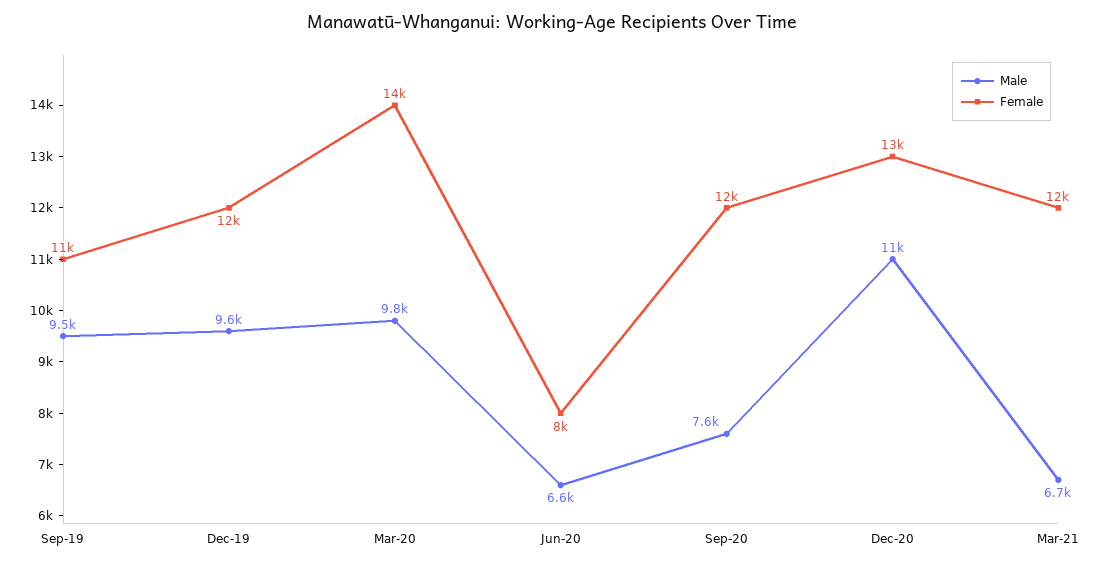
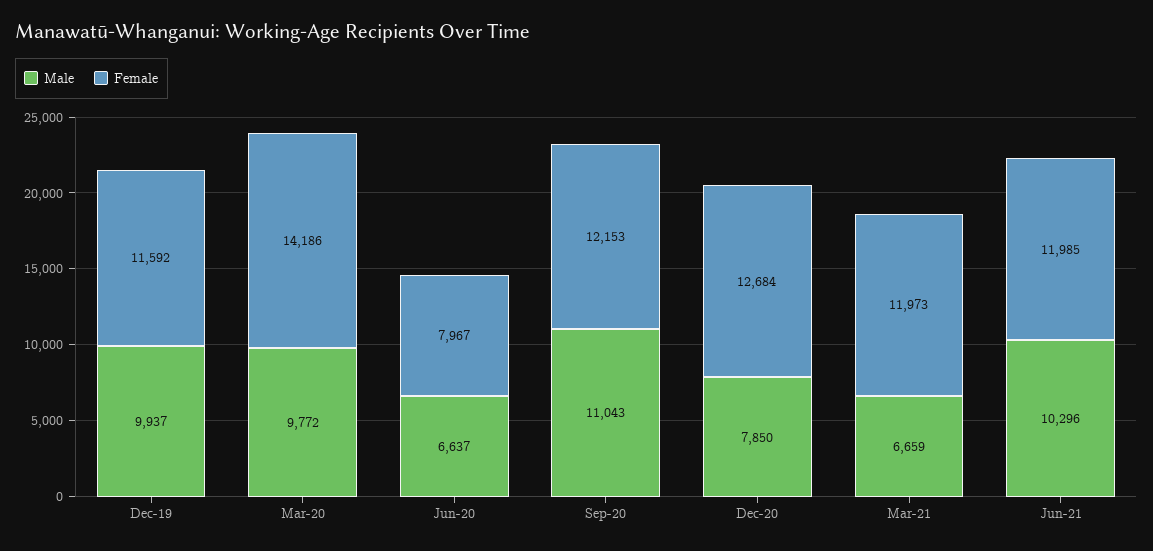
Male, Sep-19: 9500 -> none
Female, Sep-19: 11000 -> none
Male, Dec-19: 9600 -> 9937
Male, Sep-20: 7600 -> 11043
Male, Dec-20: 11000 -> 7850
Male, Jun-21: none -> 10296
Female, Jun-21: none -> 11985

